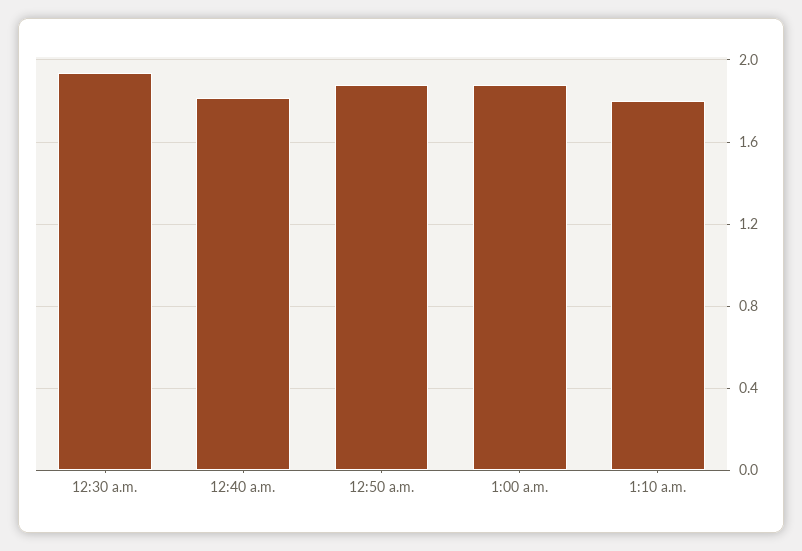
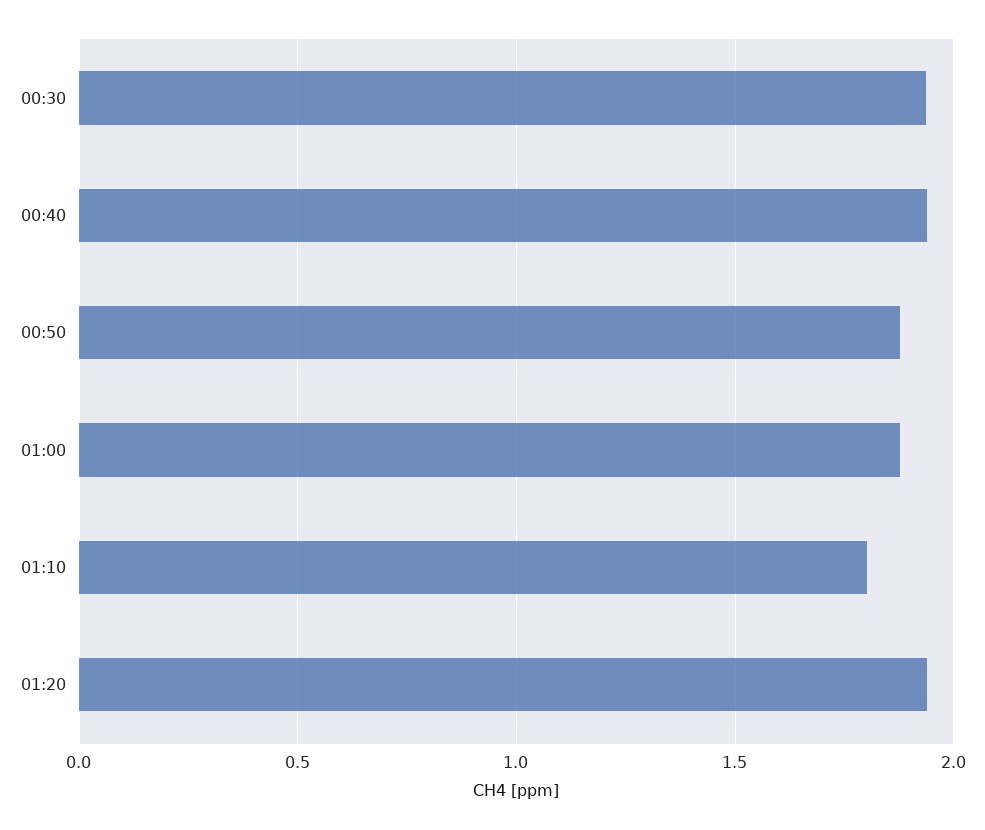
12:40 a.m.: 1.8 -> 1.95
01:20: none -> 1.95

